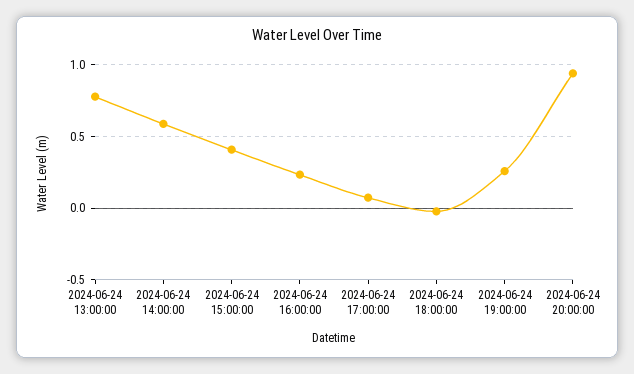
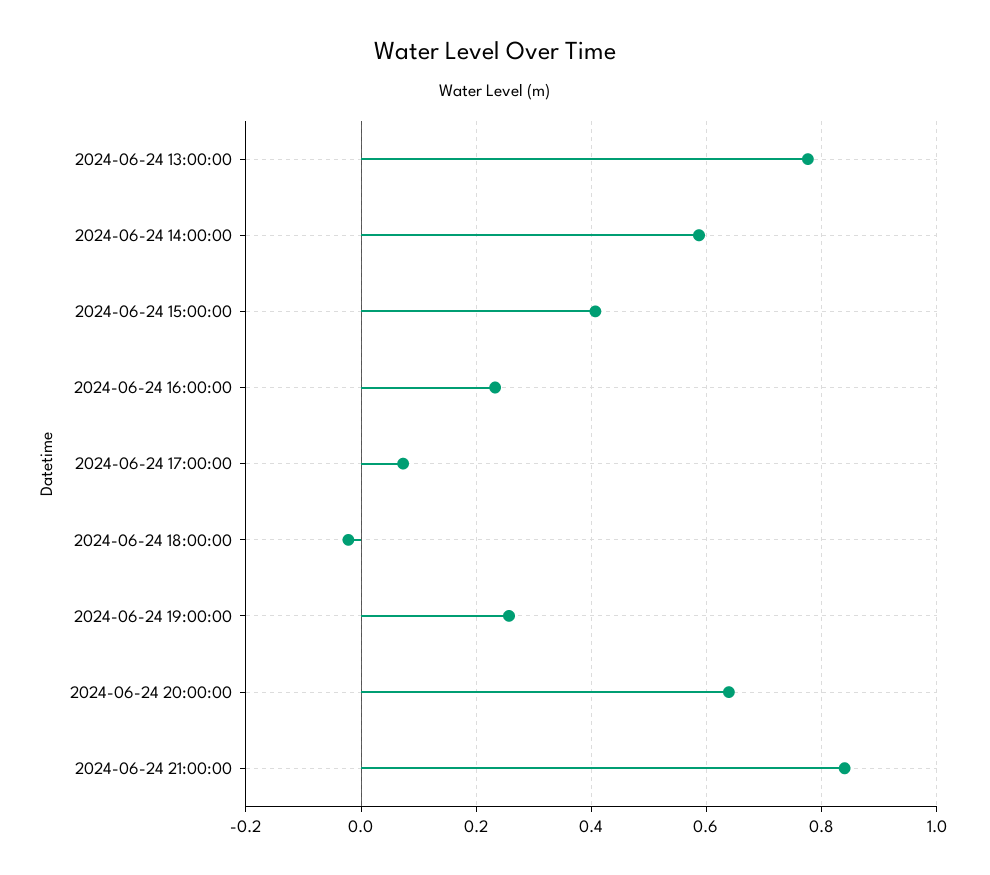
2024-06-24 20:00:00: 0.95 -> 0.64
2024-06-24 21:00:00: none -> 0.84

